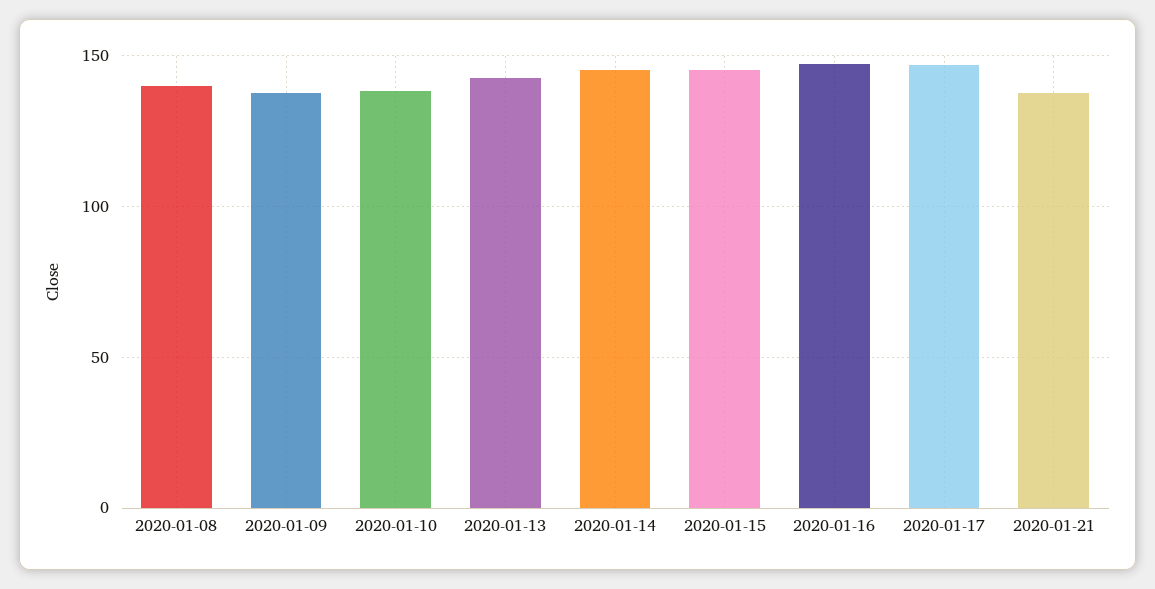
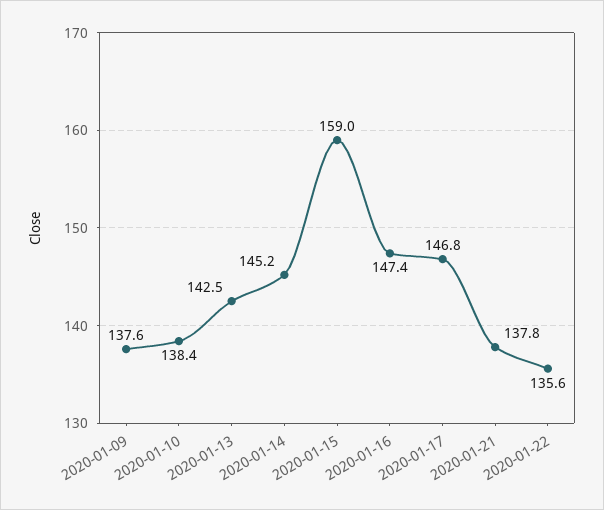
2020-01-08: 140 -> none
2020-01-15: 145 -> 159
2020-01-22: none -> 135.6

